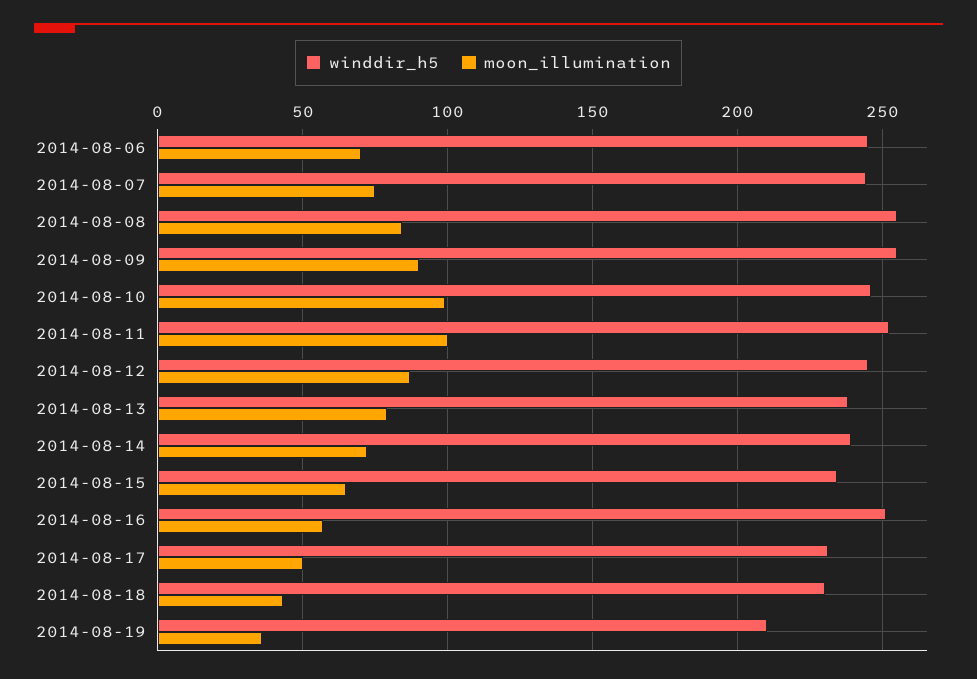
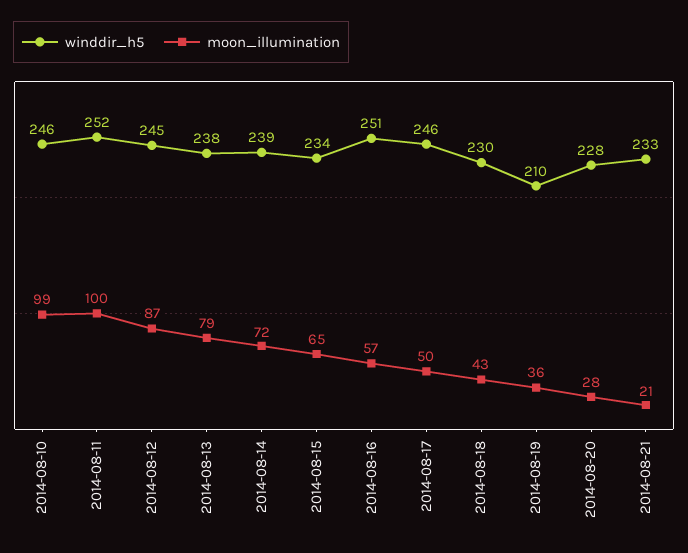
winddir_h5, 2014-08-06: 245 -> none
moon_illumination, 2014-08-06: 70 -> none
winddir_h5, 2014-08-07: 245 -> none
moon_illumination, 2014-08-07: 75 -> none
winddir_h5, 2014-08-08: 255 -> none
moon_illumination, 2014-08-08: 85 -> none
winddir_h5, 2014-08-09: 255 -> none
moon_illumination, 2014-08-09: 90 -> none
winddir_h5, 2014-08-17: 230 -> 246
winddir_h5, 2014-08-20: none -> 228
moon_illumination, 2014-08-20: none -> 28
winddir_h5, 2014-08-21: none -> 233
moon_illumination, 2014-08-21: none -> 21

